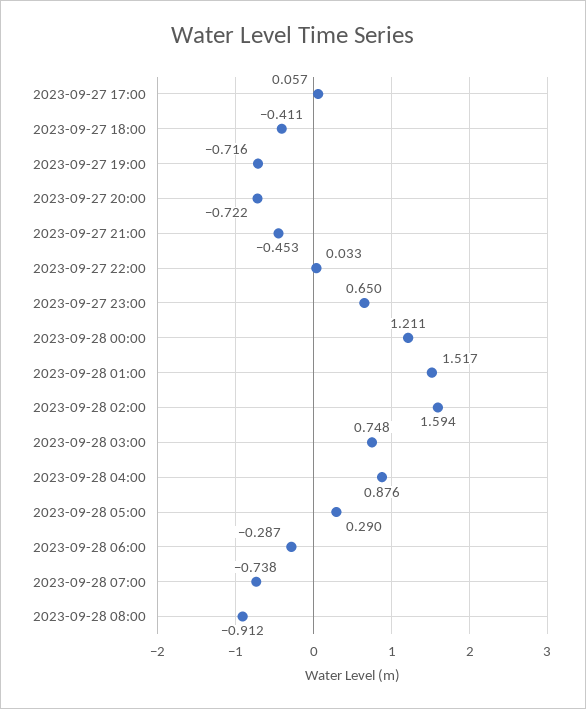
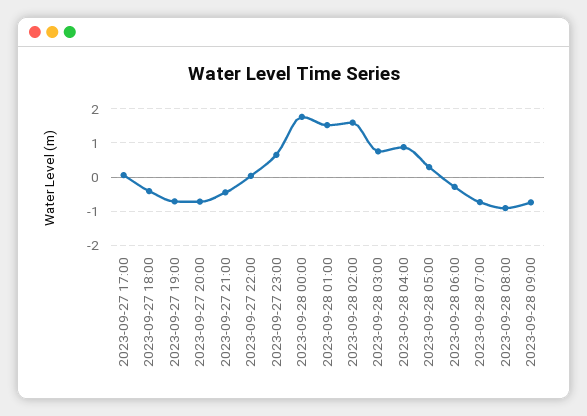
2023-09-28 00:00: 1.211 -> 1.8
2023-09-28 09:00: none -> -0.8

